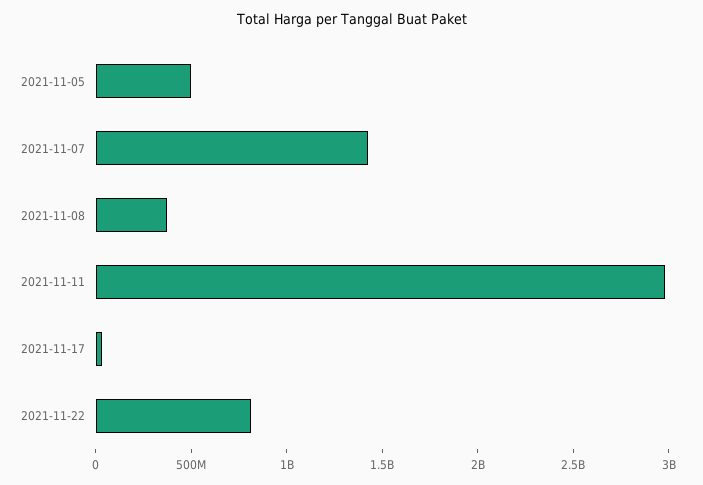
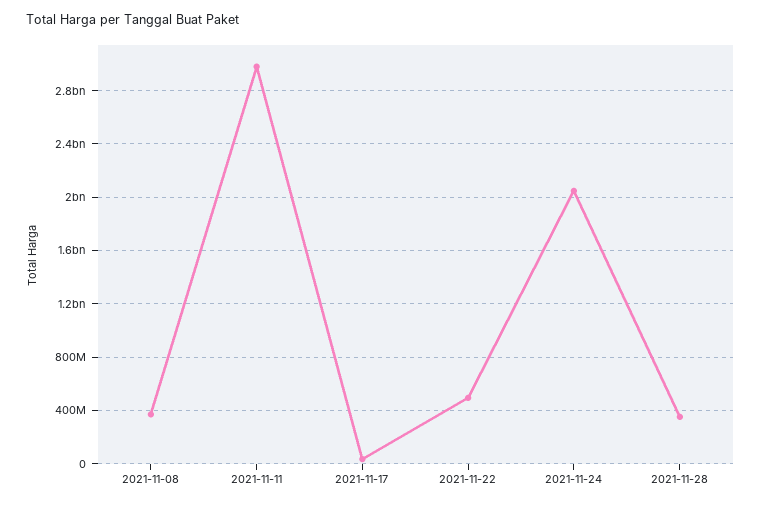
2021-11-05: 500000000 -> none
2021-11-07: 1400000000 -> none
2021-11-22: 800000000 -> 500000000
2021-11-24: none -> 2050000000
2021-11-28: none -> 350000000

